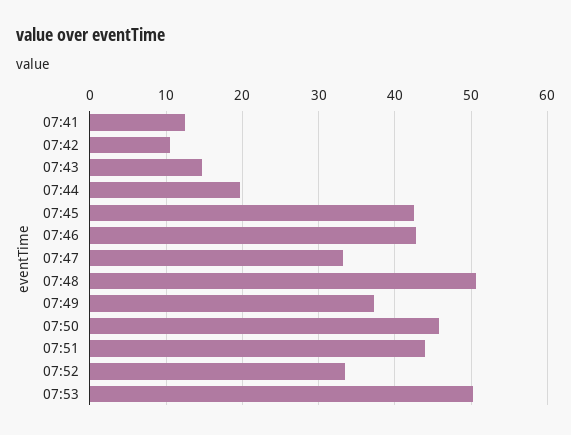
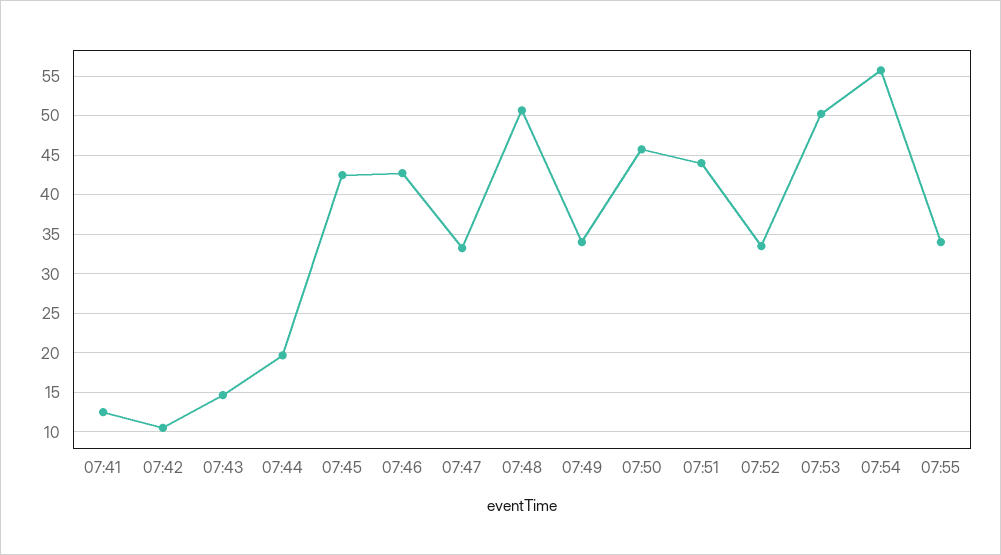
07:49: 37 -> 34
07:54: none -> 56
07:55: none -> 34

